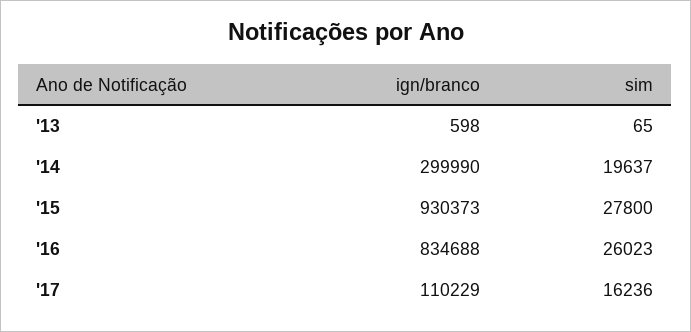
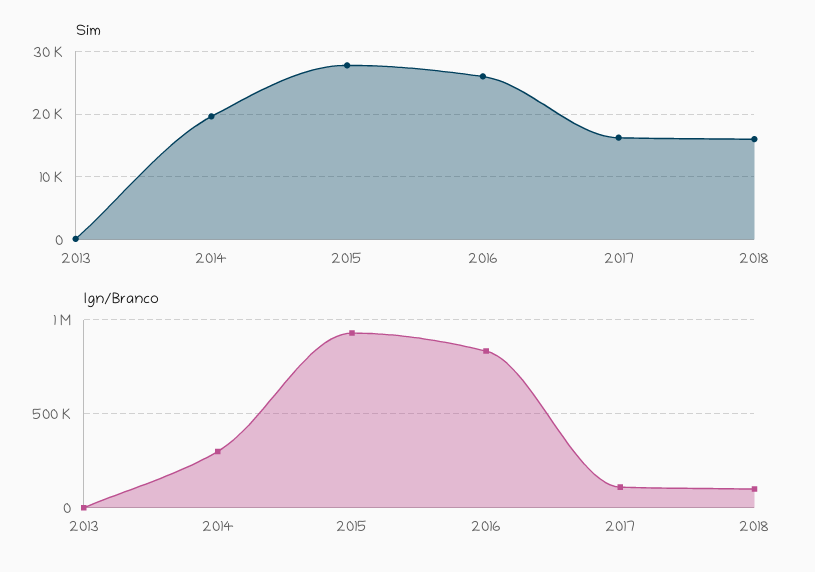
sim, 2018: none -> 16000
ign/branco, 2018: none -> 100000

